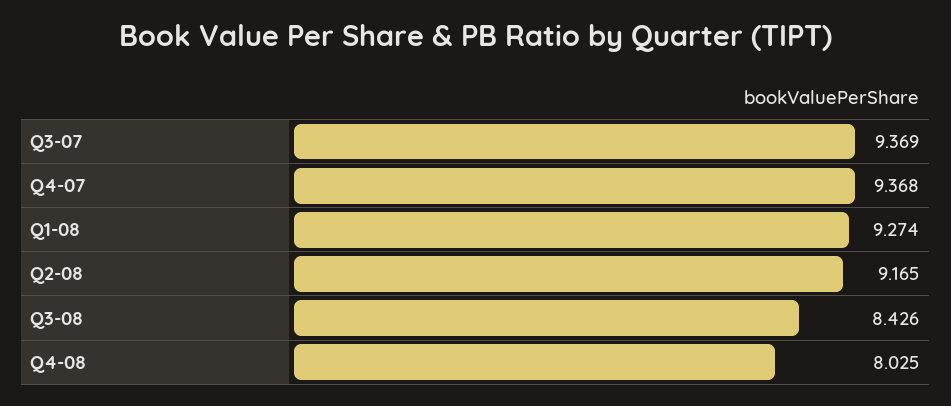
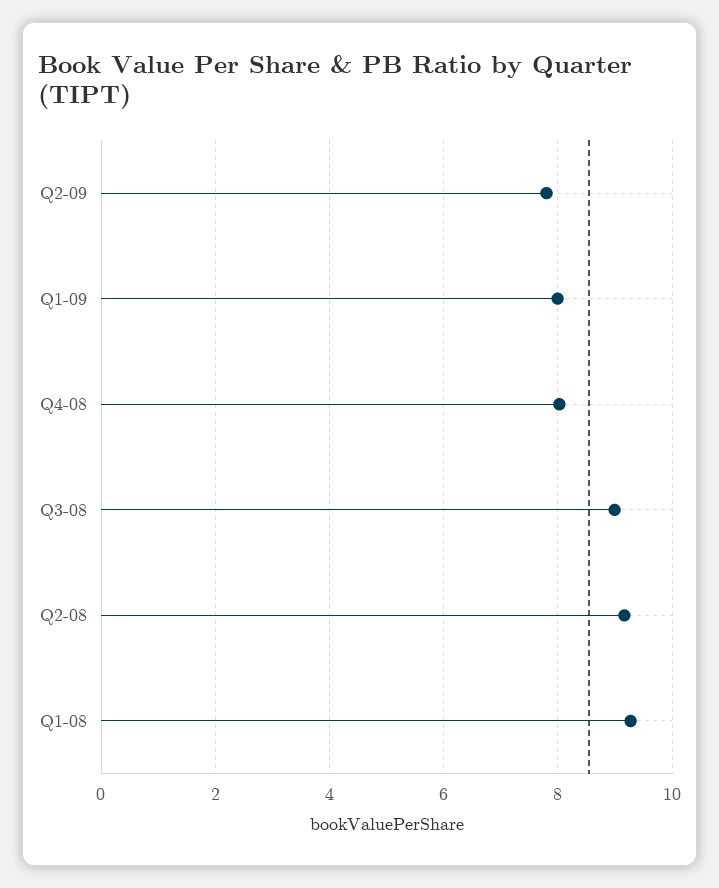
Q3-07: 9.369 -> none
Q4-07: 9.368 -> none
Q3-08: 8.426 -> 9
Q2-09: none -> 7.8
Q1-09: none -> 8

